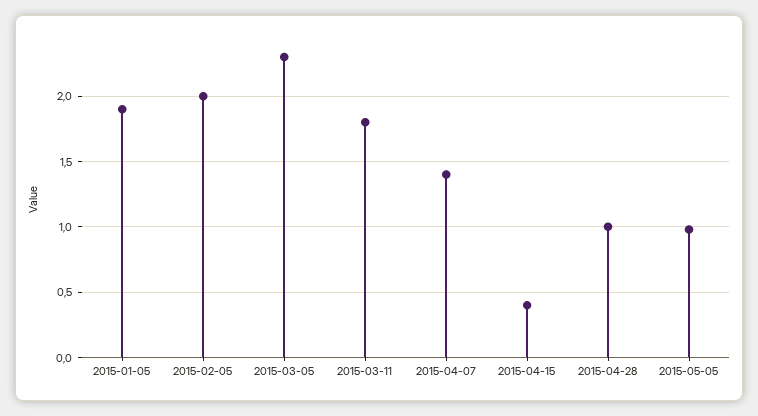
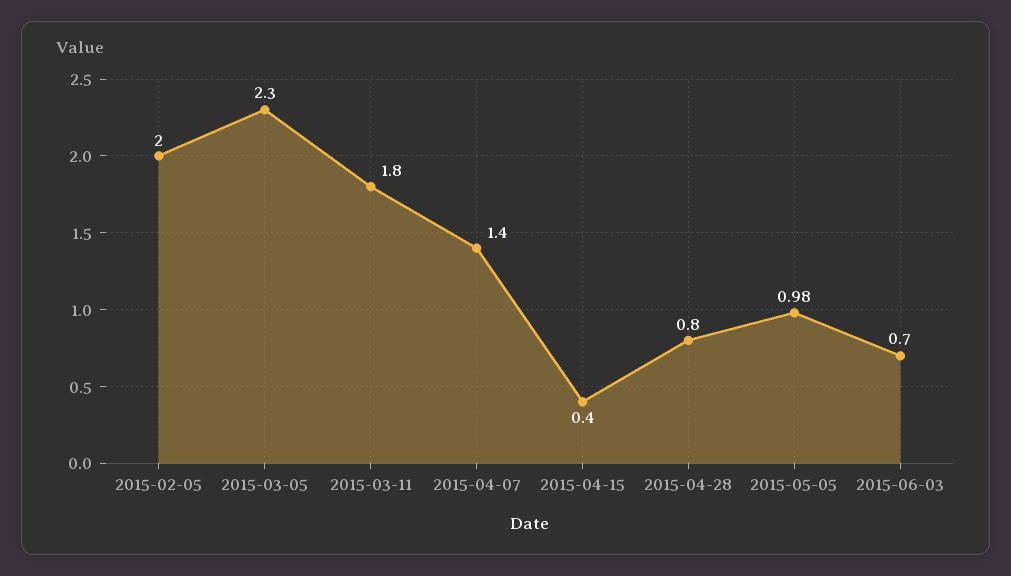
2015-01-05: 1.9 -> none
2015-04-28: 1 -> 0.8
2015-06-03: none -> 0.7

